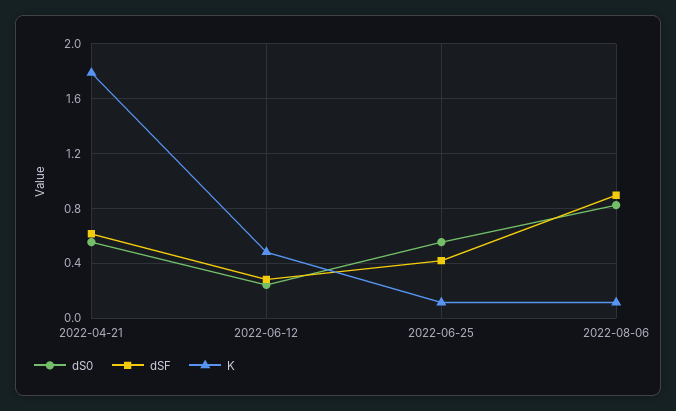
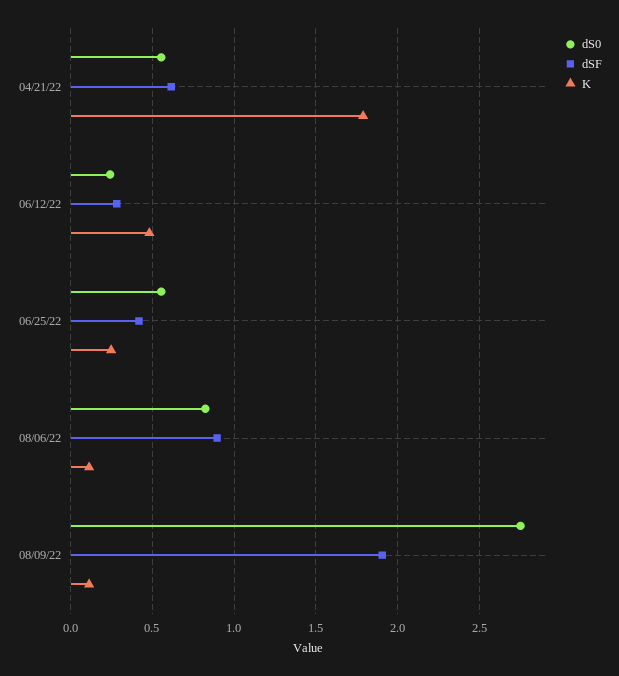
K, 2022-06-25: 0.1 -> 0.25
dS0, 08/09/22: none -> 2.75
dSF, 08/09/22: none -> 1.9
K, 08/09/22: none -> 0.1

